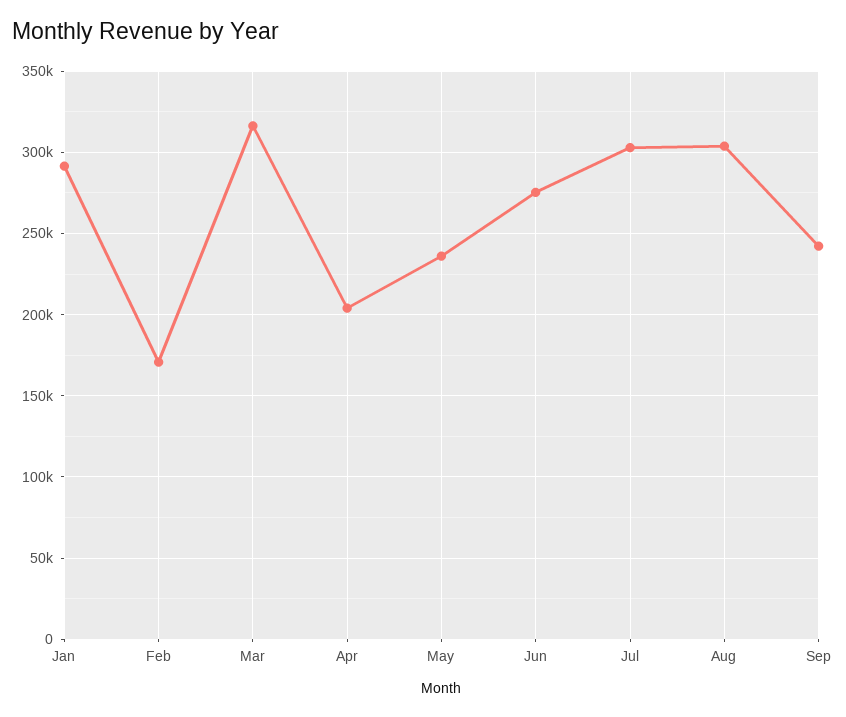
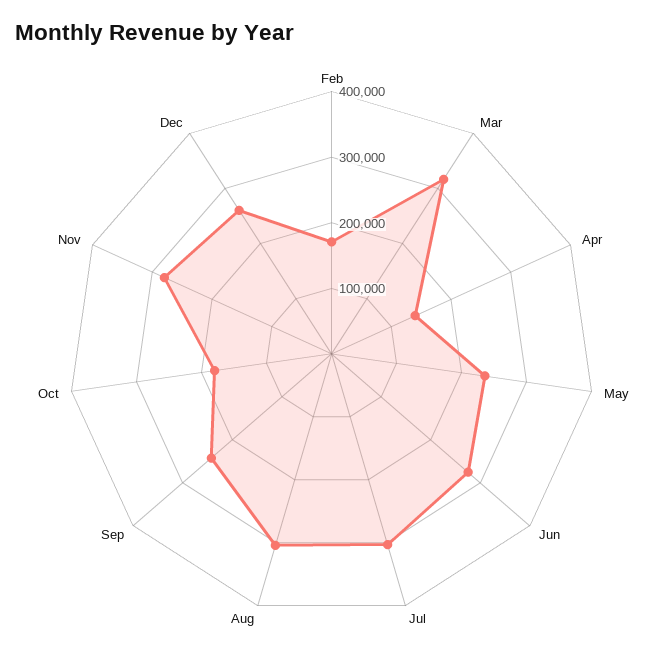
Jan: 290000 -> none
Apr: 205000 -> 140000
Oct: none -> 180000
Nov: none -> 280000
Dec: none -> 260000

